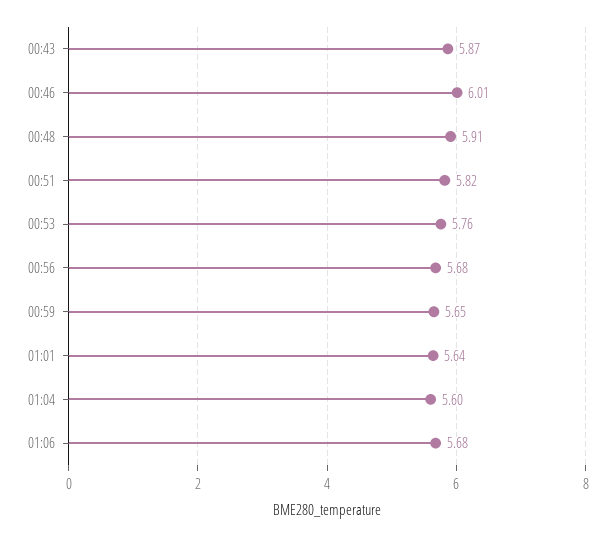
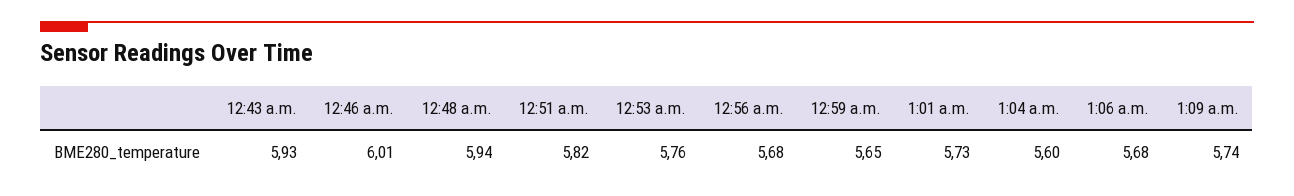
00:43: 5.87 -> 5.93
00:48: 5.91 -> 5.94
01:01: 5.64 -> 5.73
1:09 a.m.: none -> 5.74

